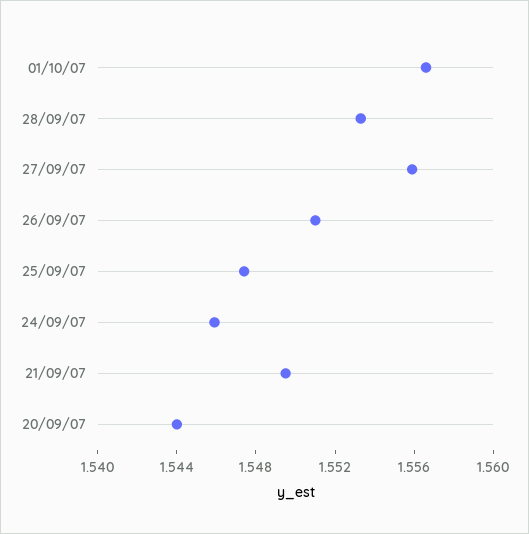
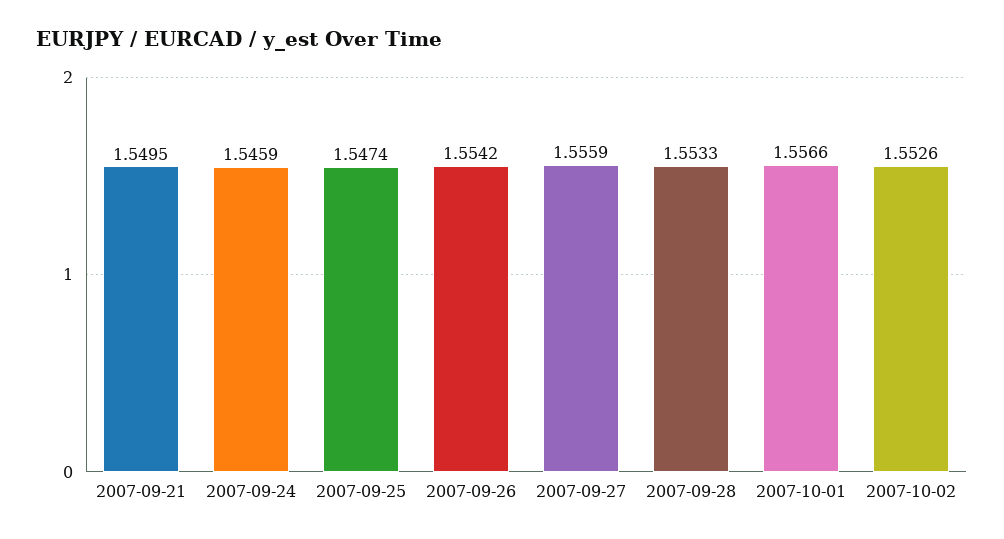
26/09/07: 1.551 -> 1.5542
20/09/07: 1.544 -> none
2007-10-02: none -> 1.5526

